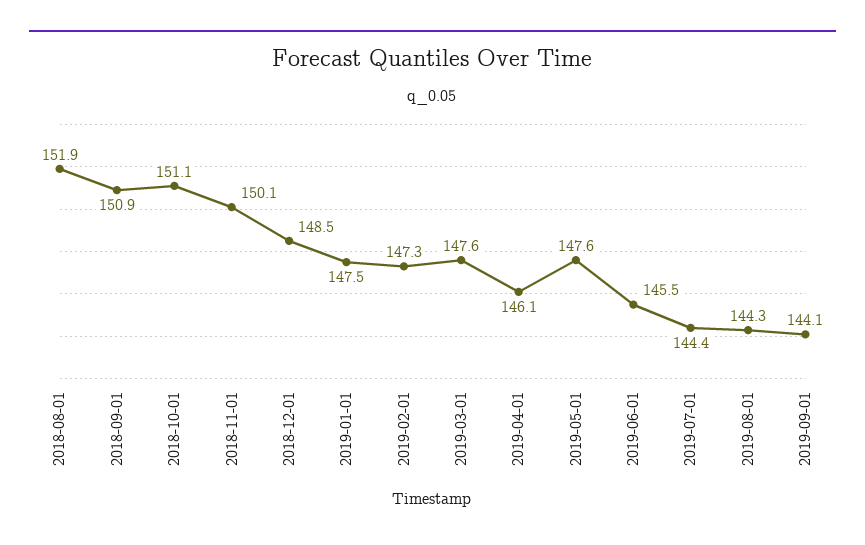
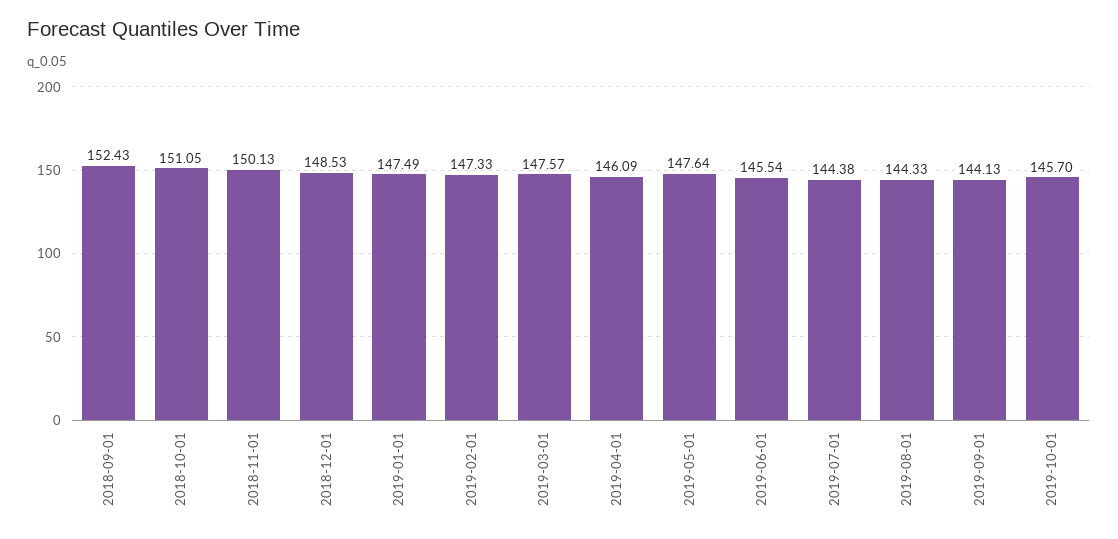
2018-08-01: 151.9 -> none
2018-09-01: 150.9 -> 152.43
2019-10-01: none -> 145.7

